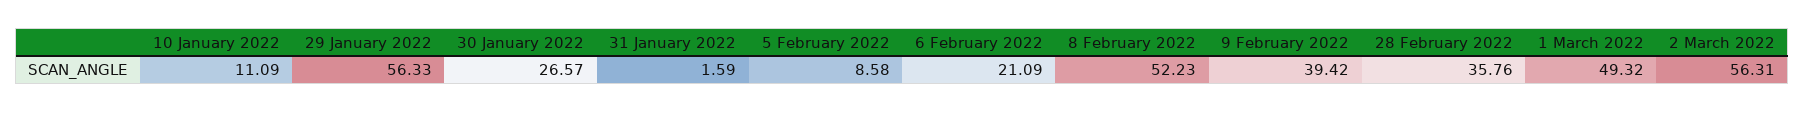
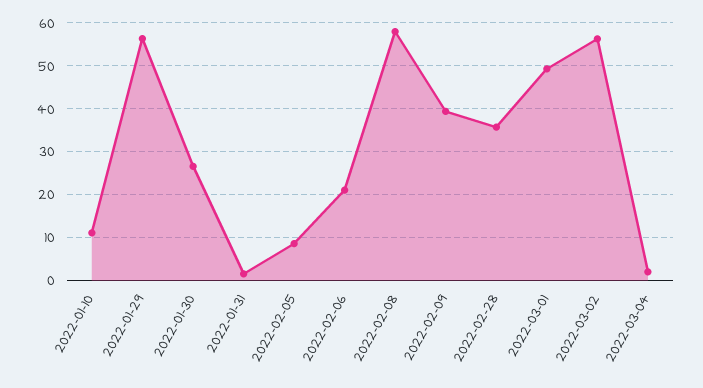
8 February 2022: 52.23 -> 58
2022-03-04: none -> 2

